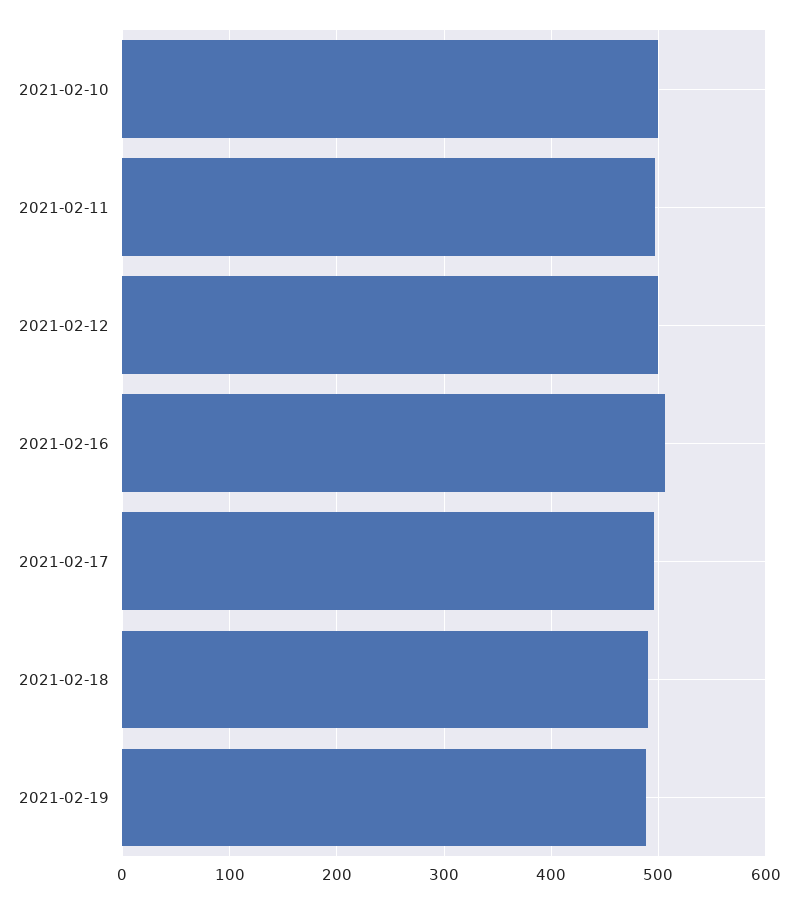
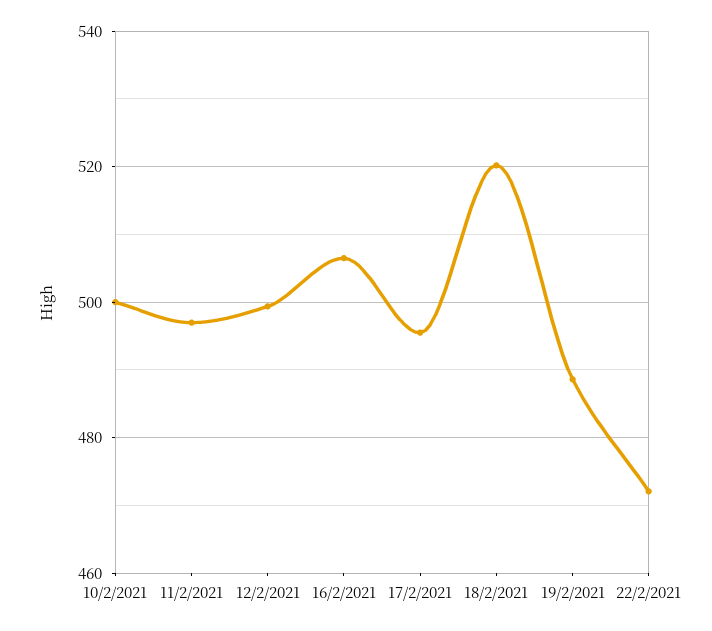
2021-02-18: 490 -> 520
22/2/2021: none -> 472

